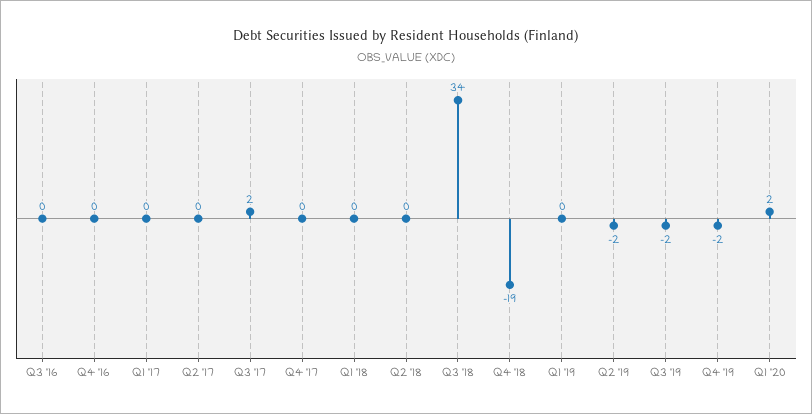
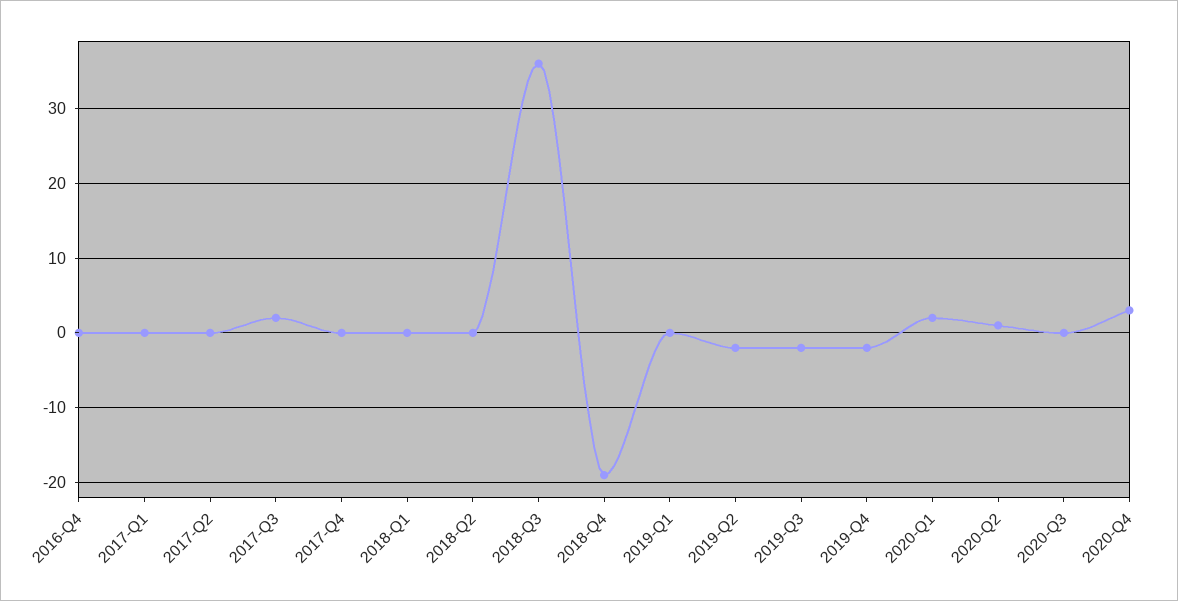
Q3 '16: 0 -> none
Q3 '18: 34 -> 36
2020-Q2: none -> 1
2020-Q3: none -> 0
2020-Q4: none -> 3

